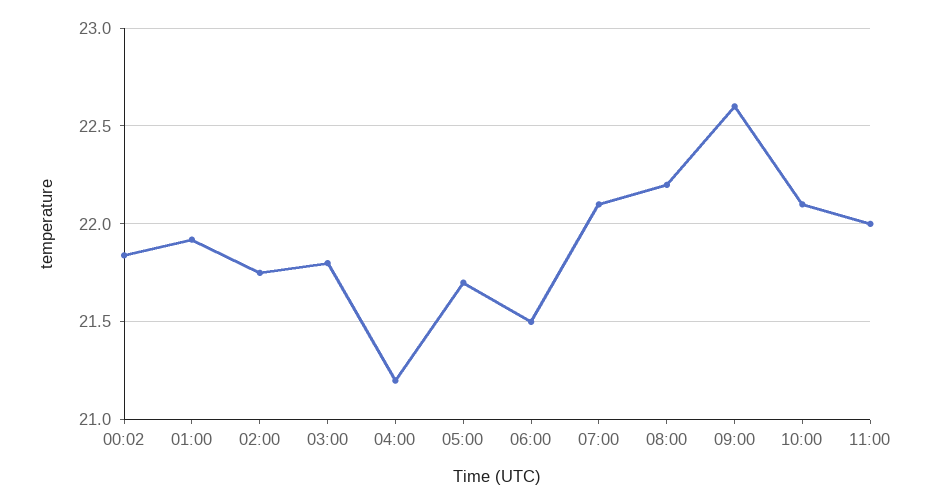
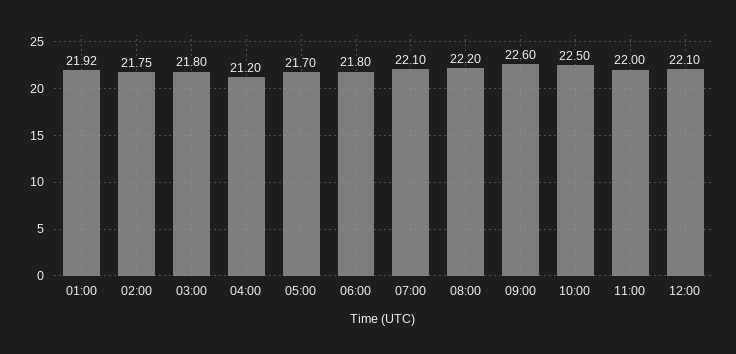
00:02: 21.85 -> none
06:00: 21.5 -> 21.8
10:00: 22.1 -> 22.5
12:00: none -> 22.1

